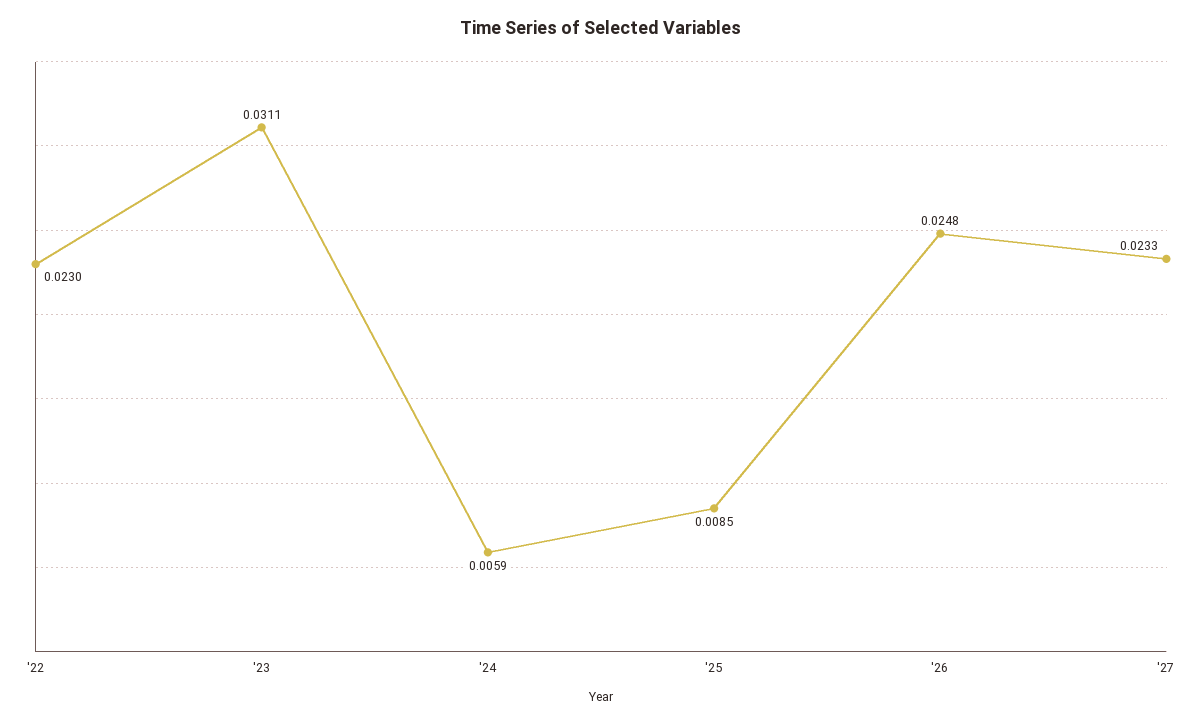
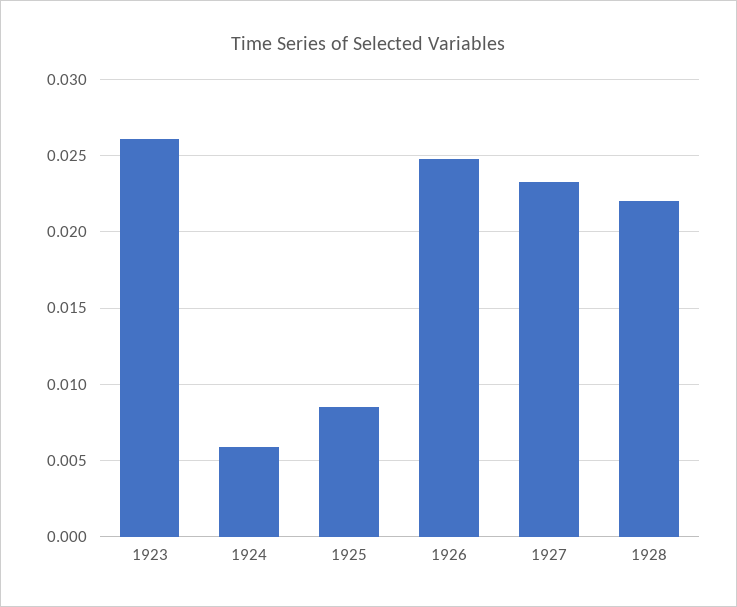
'22: 0.023 -> none
'23: 0.0311 -> 0.026
1928: none -> 0.022

